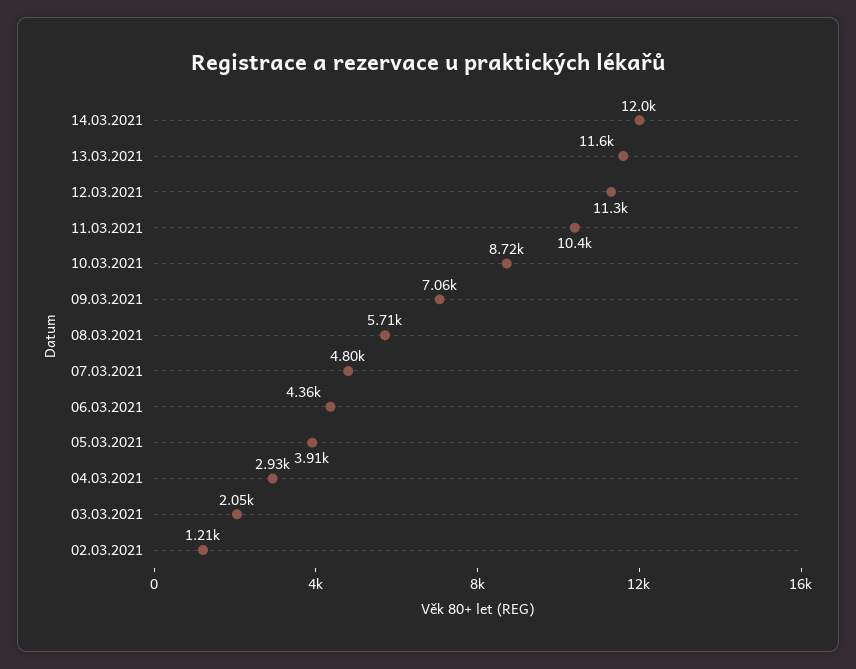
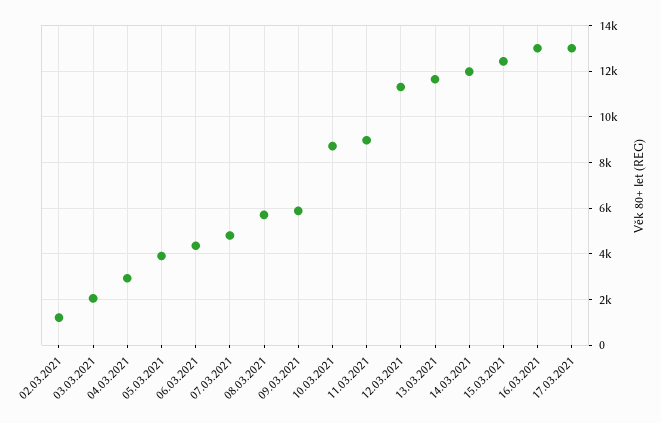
11.03.2021: 10400 -> 9000
09.03.2021: 7060 -> 6000
15.03.2021: none -> 12500
16.03.2021: none -> 13000
17.03.2021: none -> 13000

